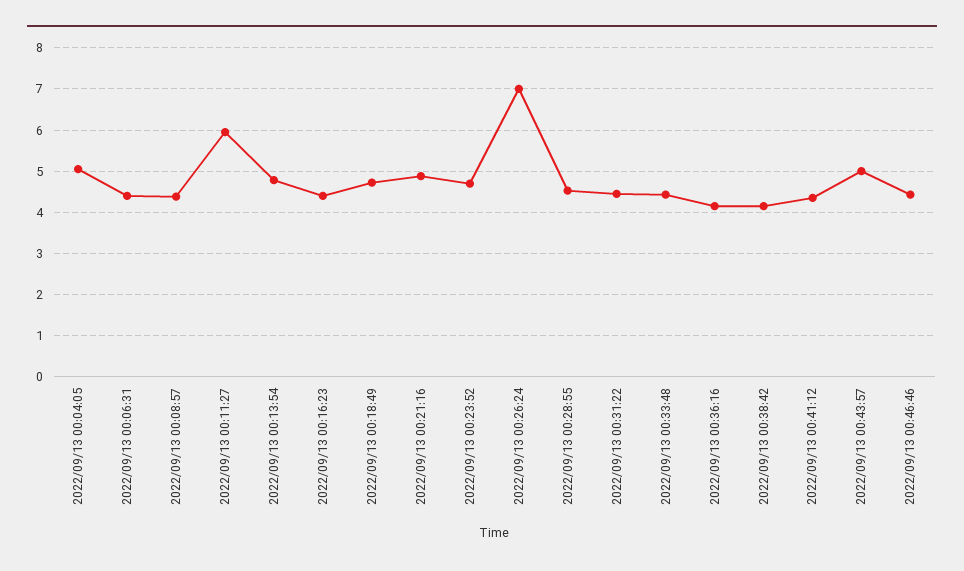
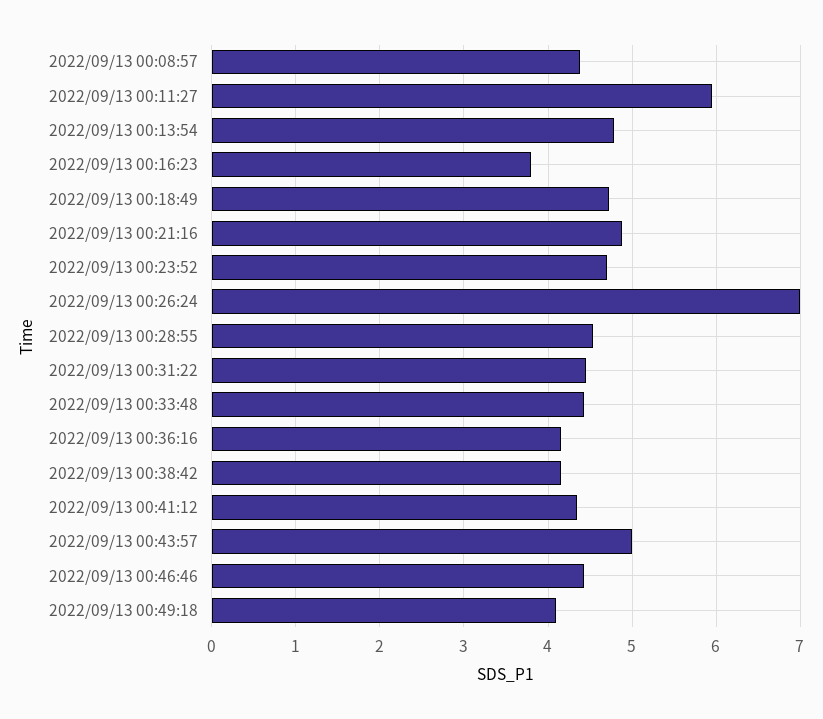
2022/09/13 00:04:05: 5 -> none
2022/09/13 00:06:31: 4.4 -> none
2022/09/13 00:16:23: 4.4 -> 3.8
2022/09/13 00:49:18: none -> 4.1

